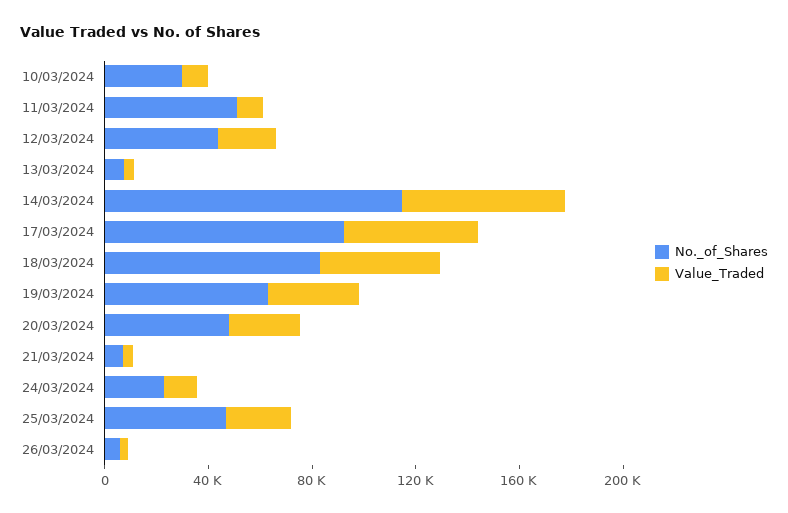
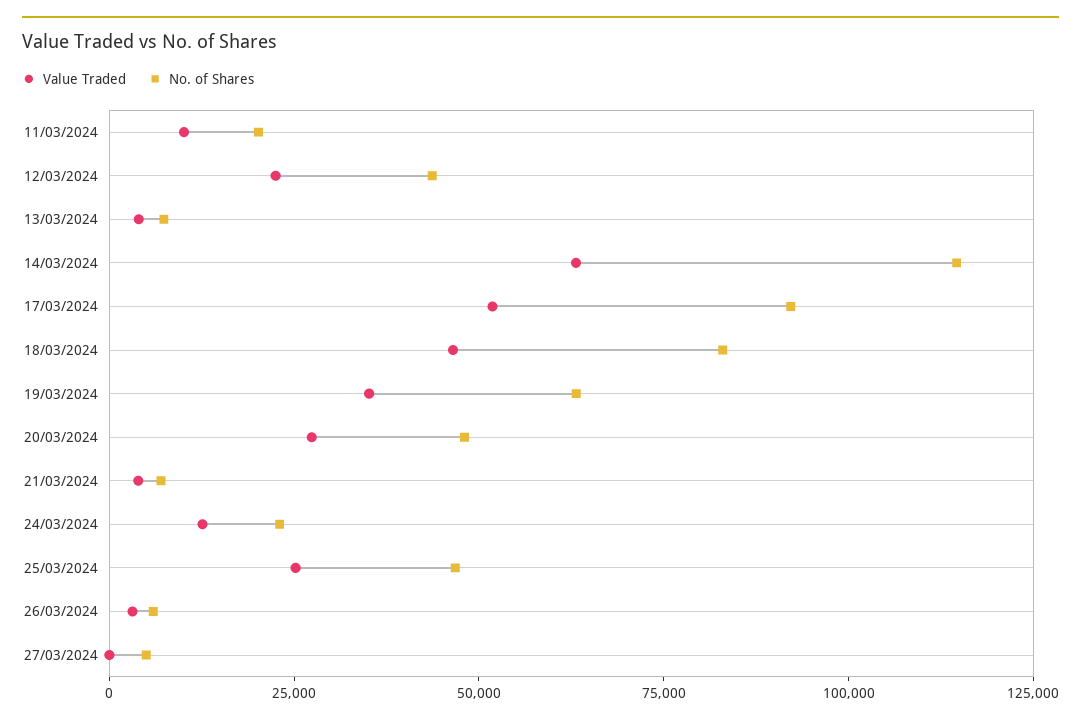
No._of_Shares, 10/03/2024: 30000 -> none
Value_Traded, 10/03/2024: 10000 -> none
No._of_Shares, 11/03/2024: 50000 -> 20000
Value_Traded, 27/03/2024: none -> 0
No._of_Shares, 27/03/2024: none -> 5000

